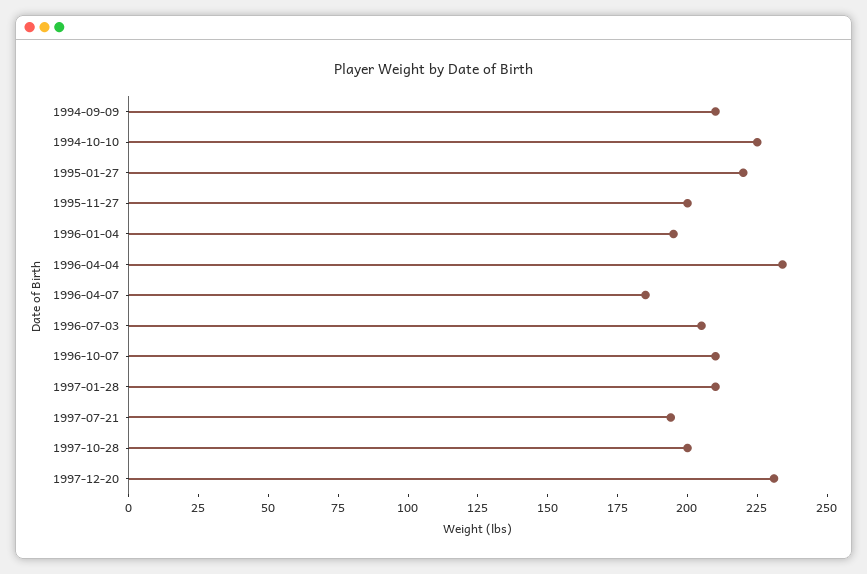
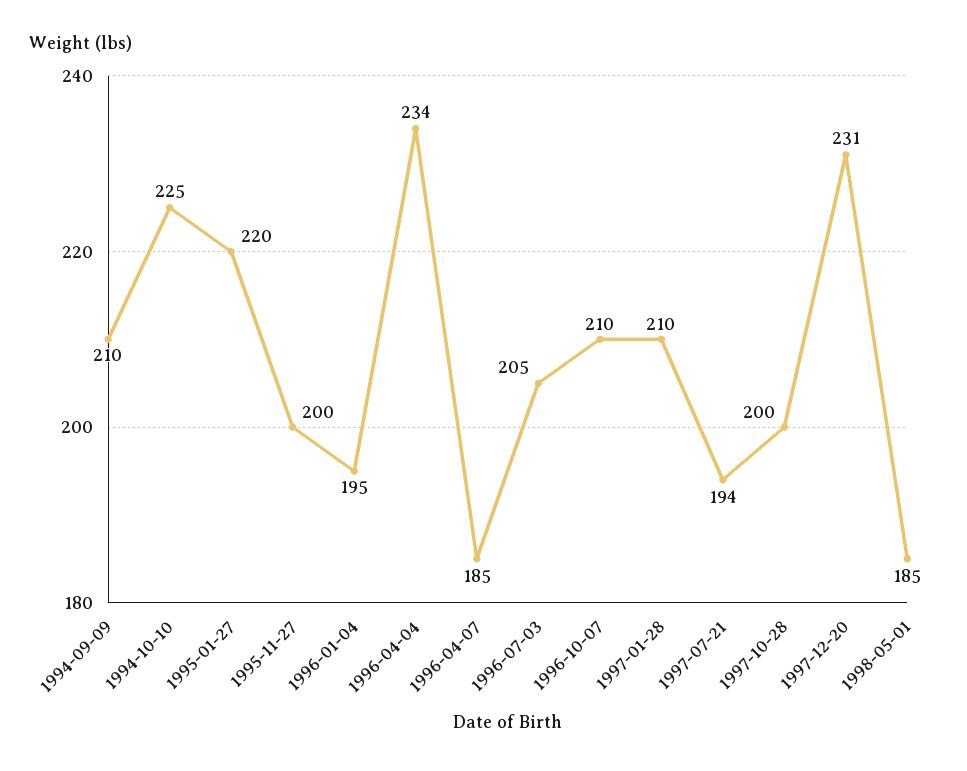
1998-05-01: none -> 185

